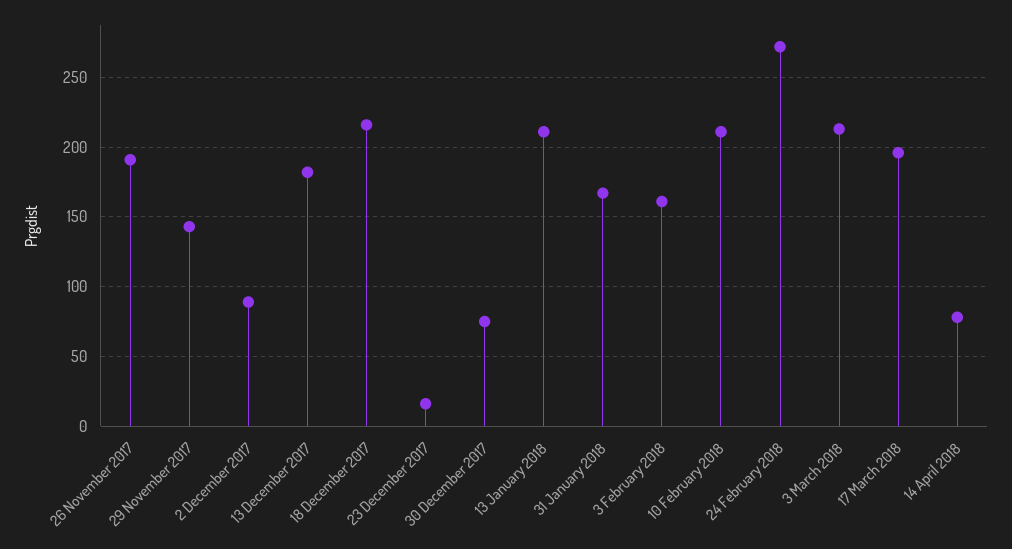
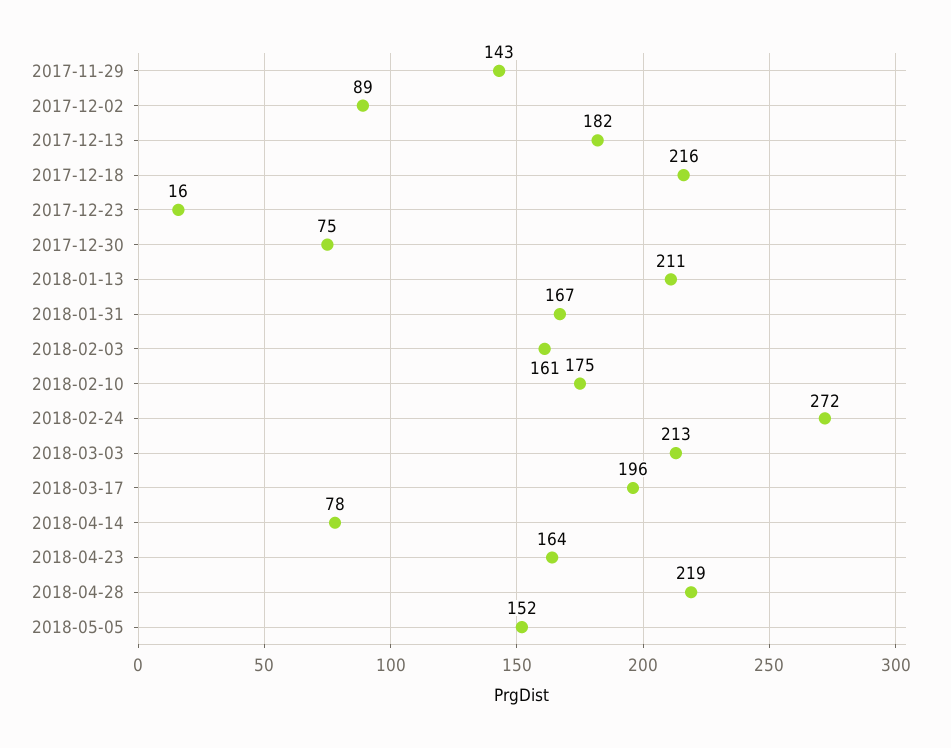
26 November 2017: 190 -> none
10 February 2018: 210 -> 175
2018-04-23: none -> 164
2018-04-28: none -> 219
2018-05-05: none -> 152

